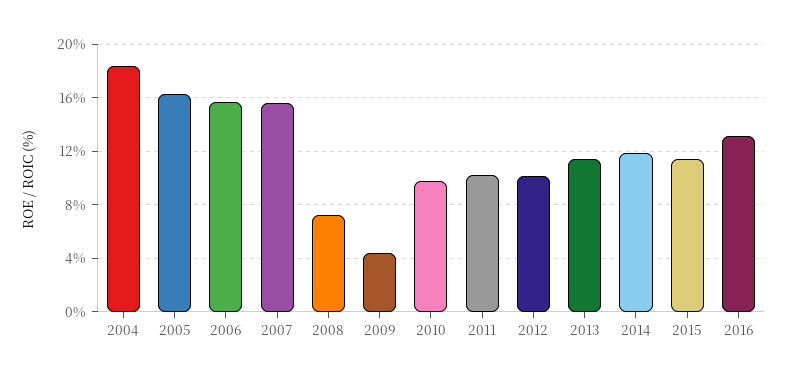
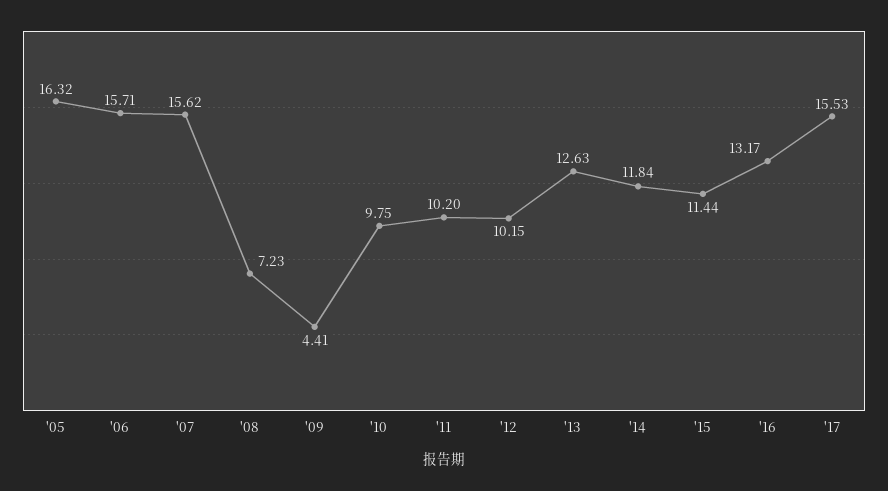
2004: 18.5 -> none
2013: 11.5 -> 12.63
'17: none -> 15.53

